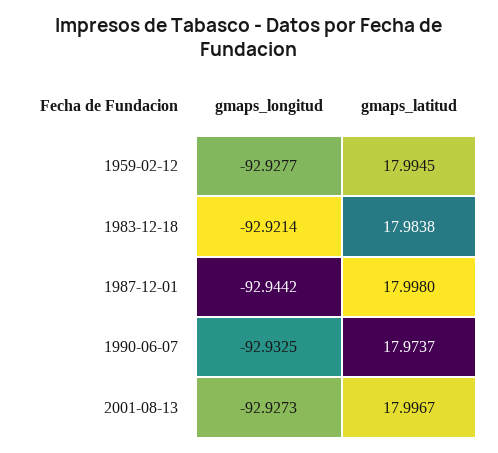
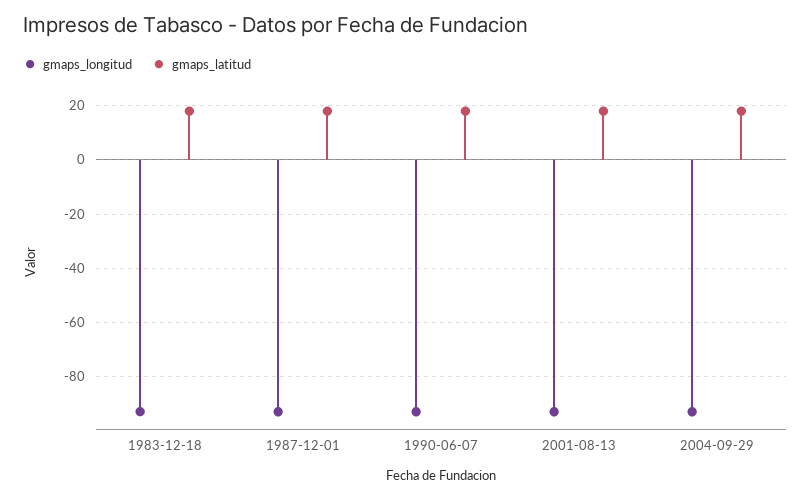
gmaps_longitud, 1959-02-12: -92.9277 -> none
gmaps_latitud, 1959-02-12: 17.9945 -> none
gmaps_longitud, 2004-09-29: none -> -92.5
gmaps_latitud, 2004-09-29: none -> 17.5

